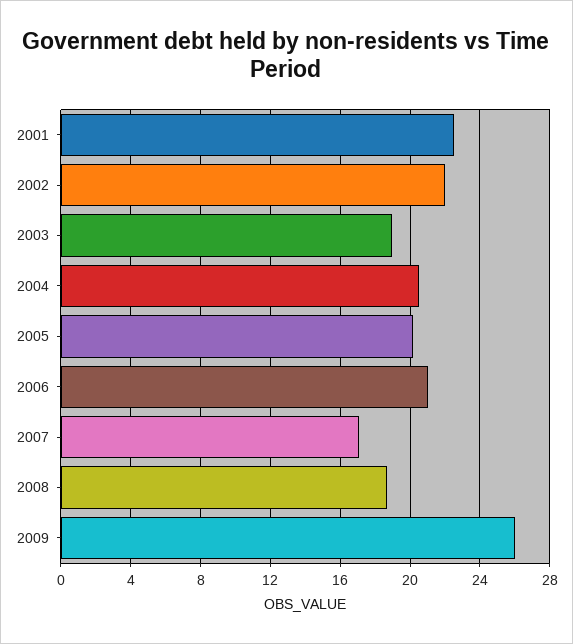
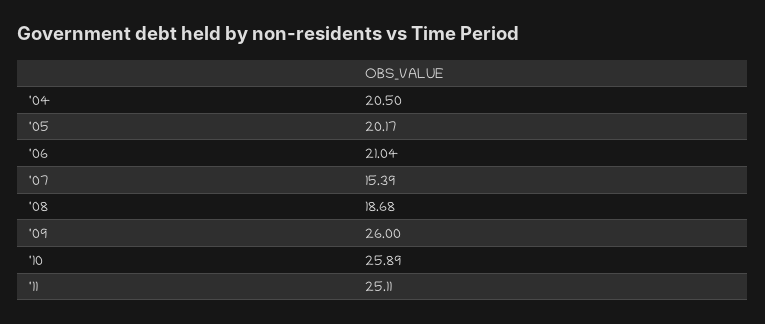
2001: 22.5 -> none
2002: 22 -> none
2003: 19 -> none
2007: 17 -> 15.39
'10: none -> 25.89
'11: none -> 25.11

